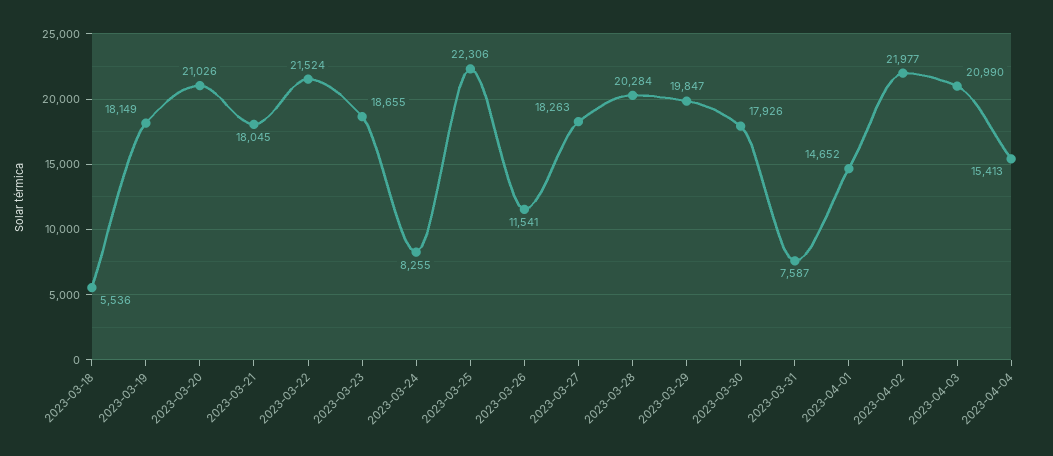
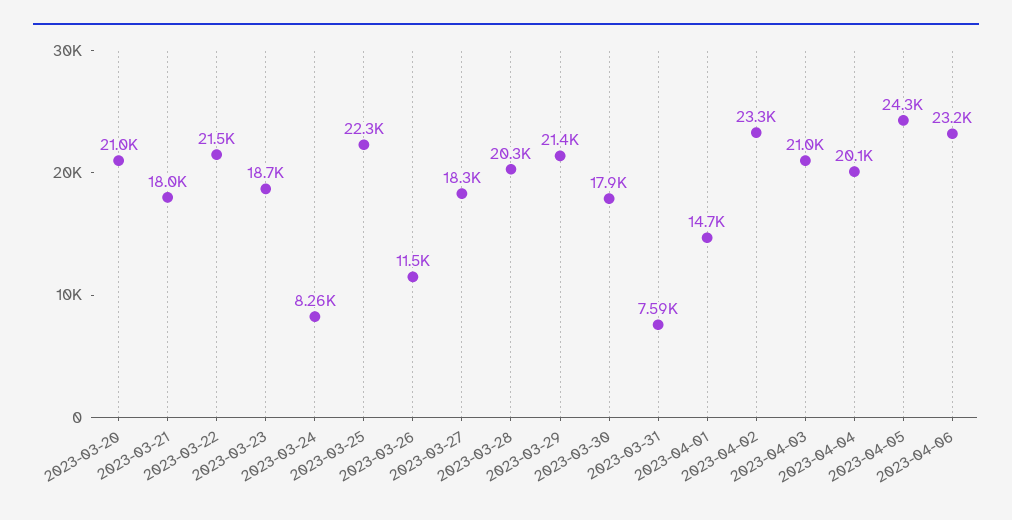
2023-03-18: 5536 -> none
2023-03-19: 18149 -> none
2023-03-29: 19847 -> 21400
2023-04-02: 21977 -> 23300
2023-04-04: 15413 -> 20100
2023-04-05: none -> 24300
2023-04-06: none -> 23200

